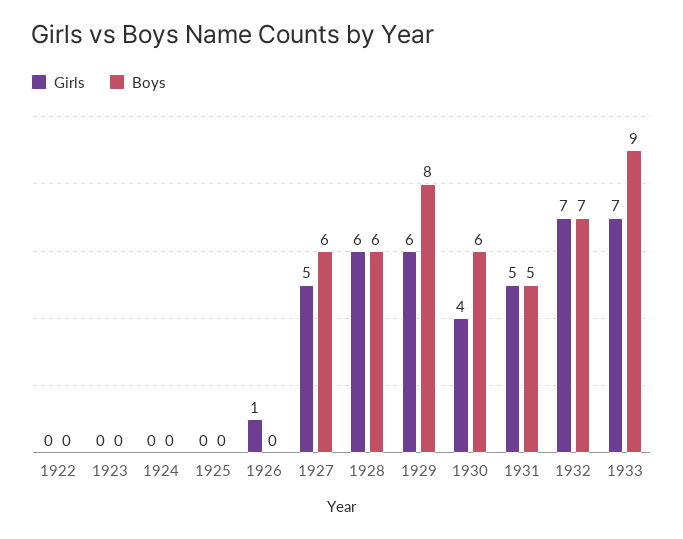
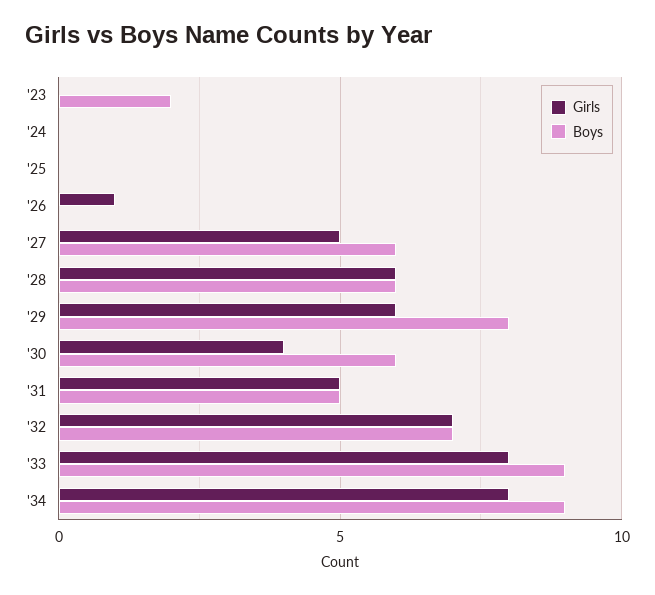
Girls, 1922: 0 -> none
Boys, 1922: 0 -> none
Boys, 1923: 0 -> 2
Girls, 1933: 7 -> 8
Girls, '34: none -> 8
Boys, '34: none -> 9

